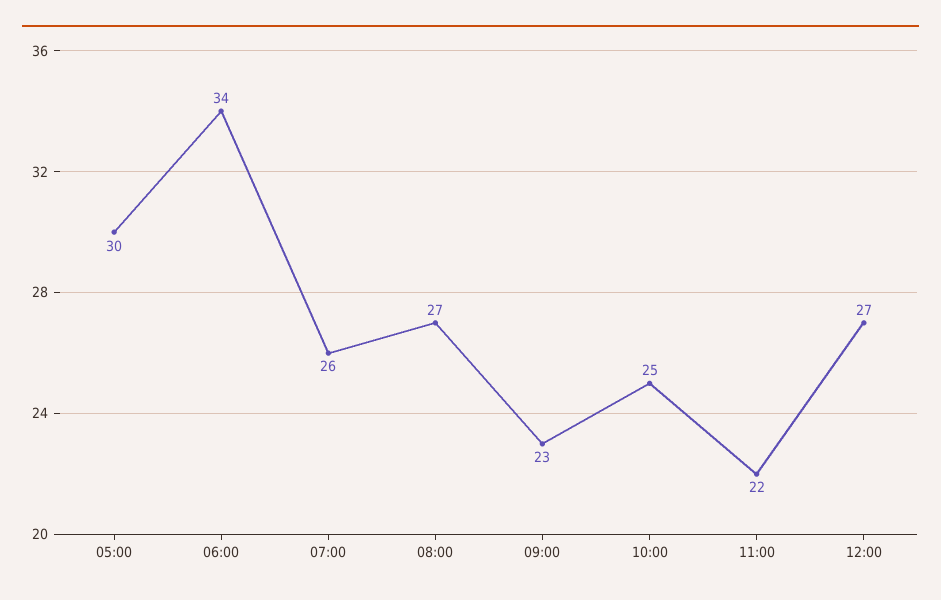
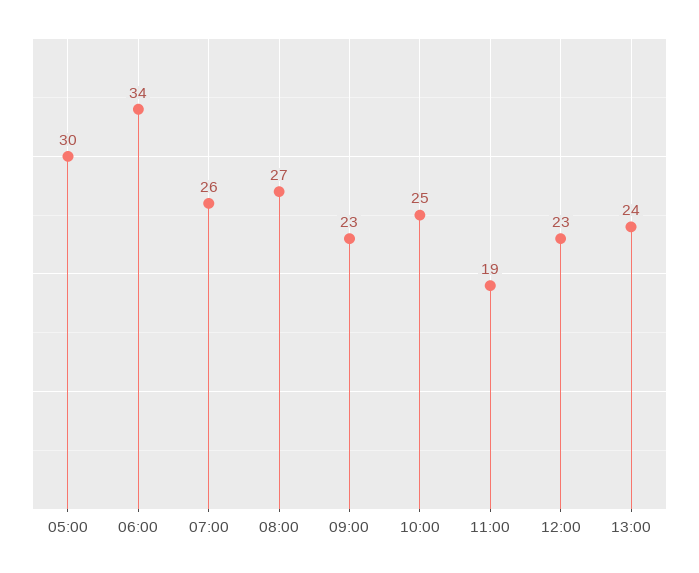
11:00: 22 -> 19
12:00: 27 -> 23
13:00: none -> 24

